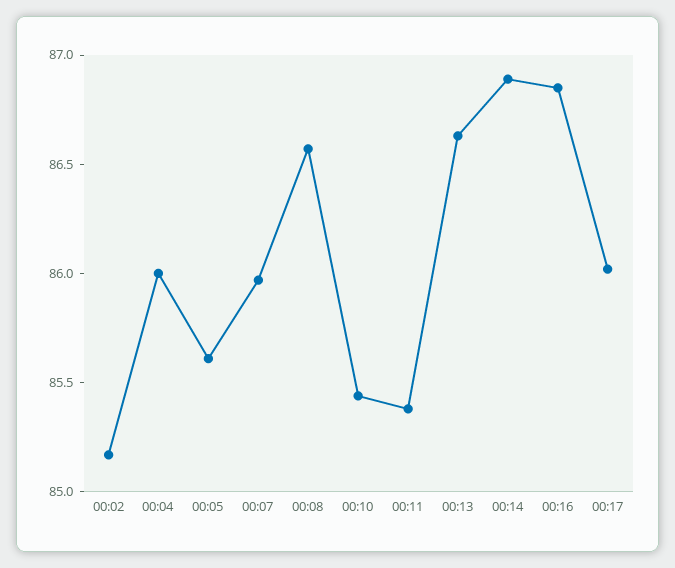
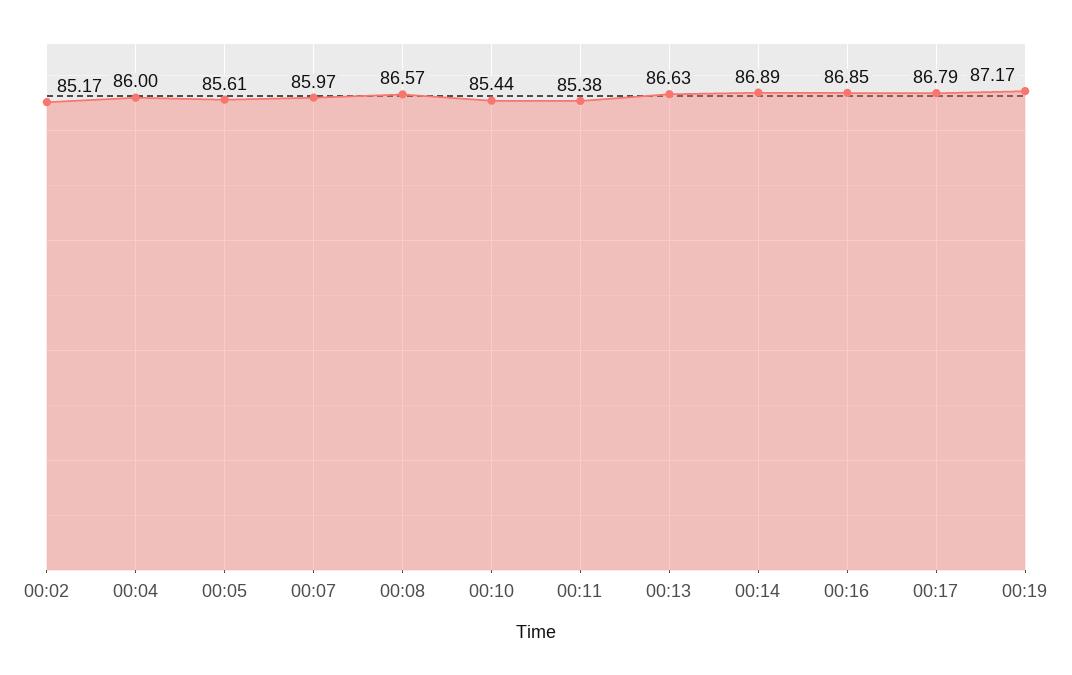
00:17: 86 -> 86.79
00:19: none -> 87.17

